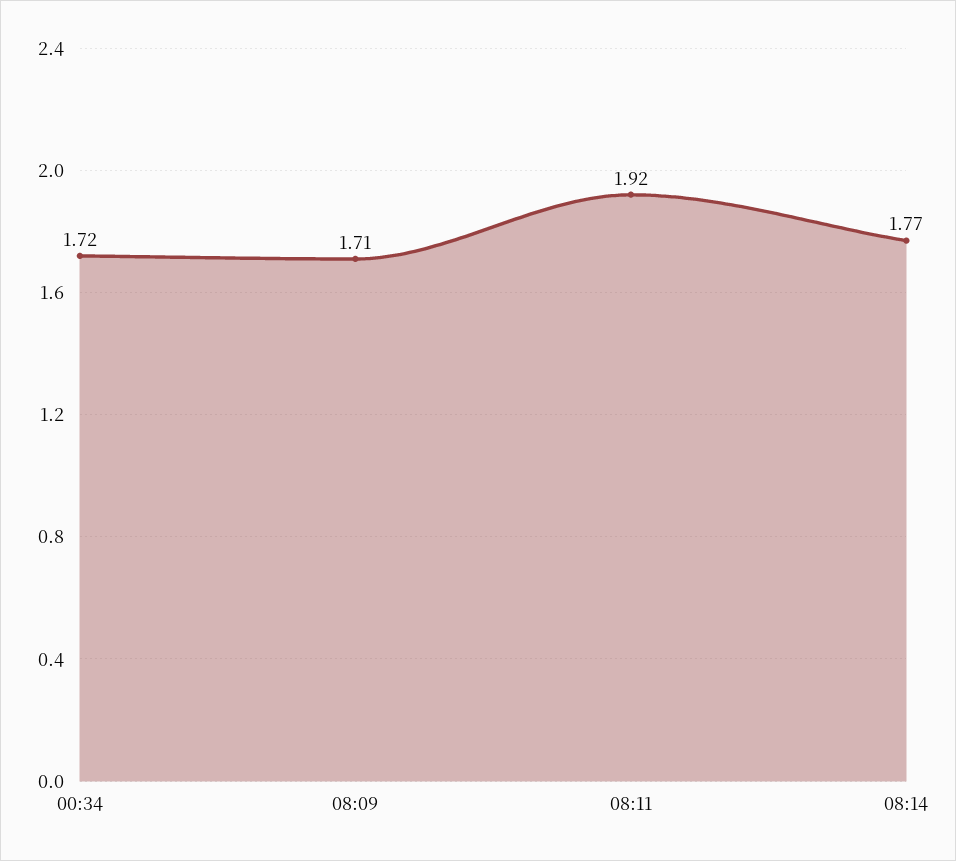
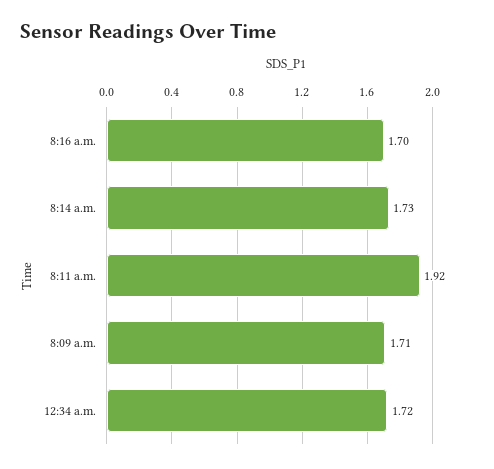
08:14: 1.77 -> 1.73
8:16 a.m.: none -> 1.7

